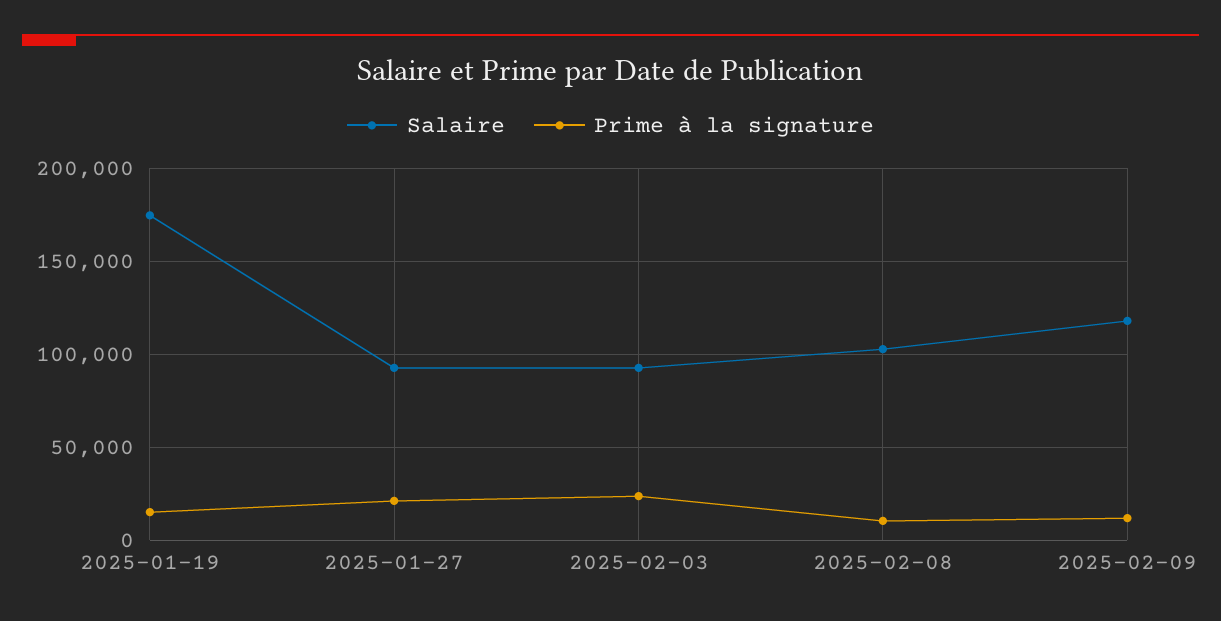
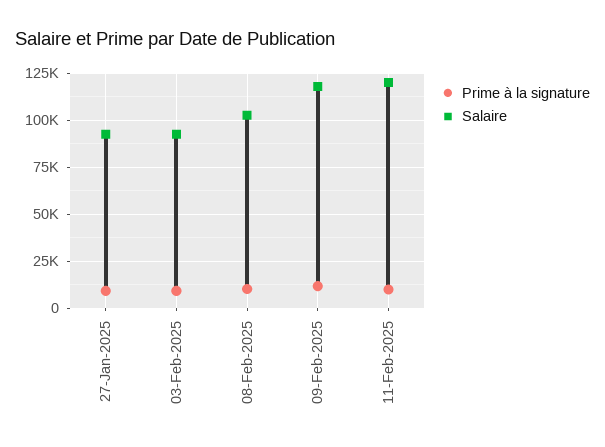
Salaire, 2025-01-19: 175000 -> none
Prime à la signature, 2025-01-19: 15000 -> none
Prime à la signature, 2025-01-27: 20000 -> 10000
Prime à la signature, 2025-02-03: 25000 -> 10000
Prime à la signature, 11-Feb-2025: none -> 10000
Salaire, 11-Feb-2025: none -> 120000

